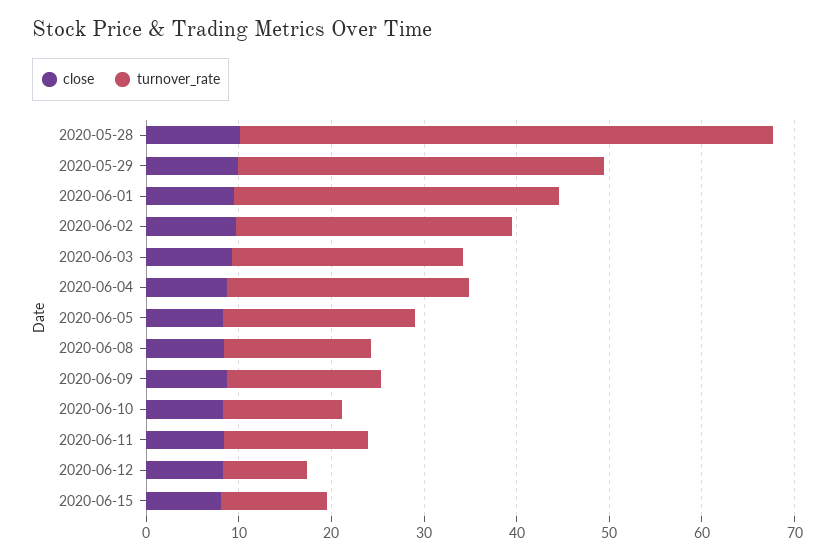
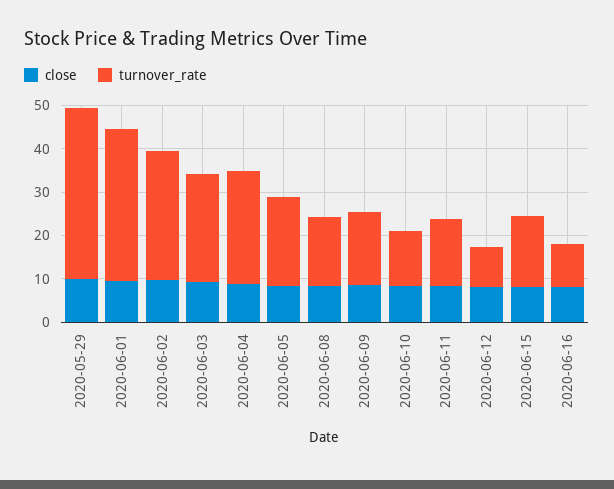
close, 2020-05-28: 10 -> none
turnover_rate, 2020-05-28: 58 -> none
turnover_rate, 2020-06-15: 12 -> 16
close, 2020-06-16: none -> 8
turnover_rate, 2020-06-16: none -> 10

